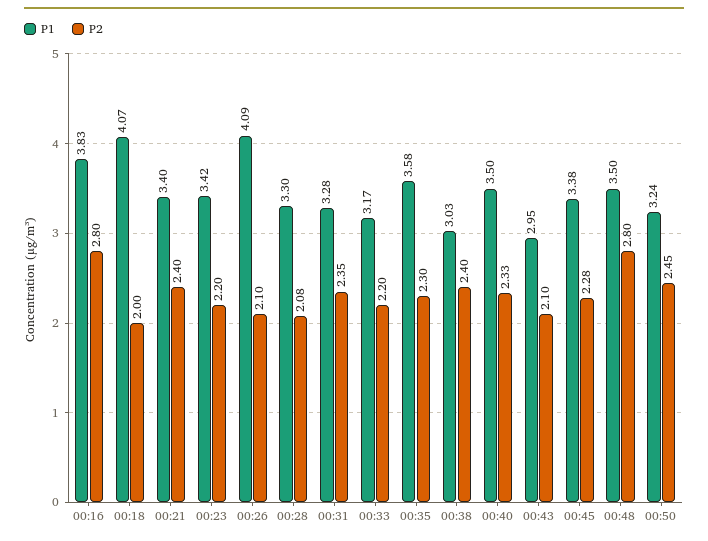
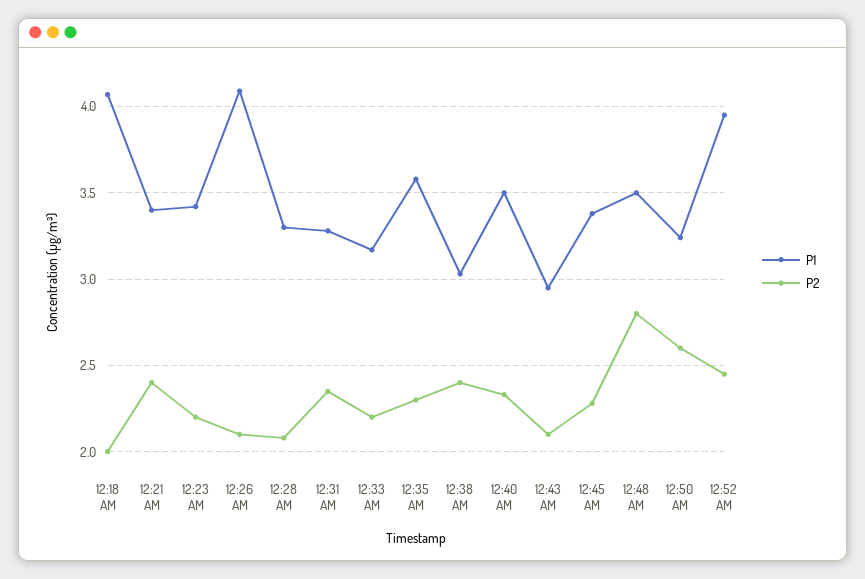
P1, 00:16: 3.83 -> none
P2, 00:16: 2.8 -> none
P2, 00:50: 2.45 -> 2.6
P1, 12:52 AM: none -> 3.95
P2, 12:52 AM: none -> 2.45

